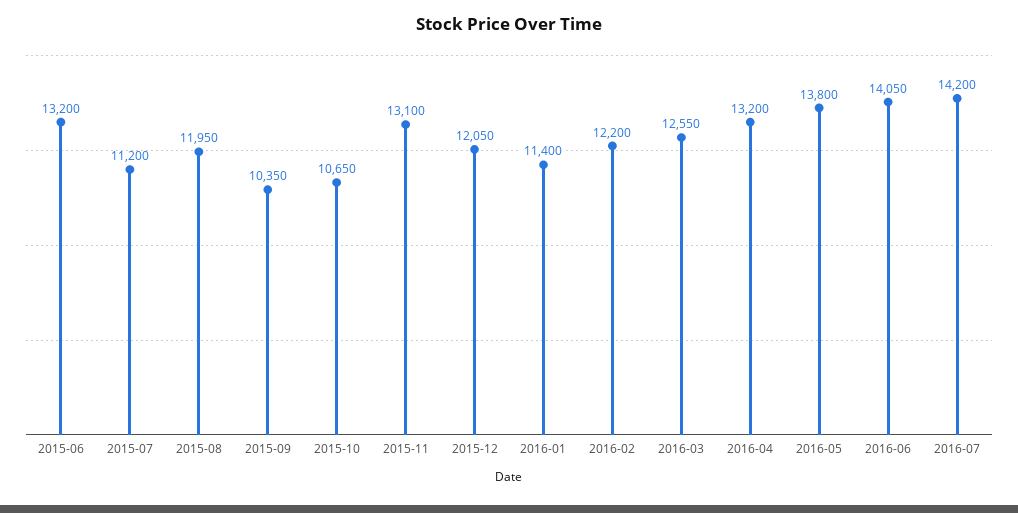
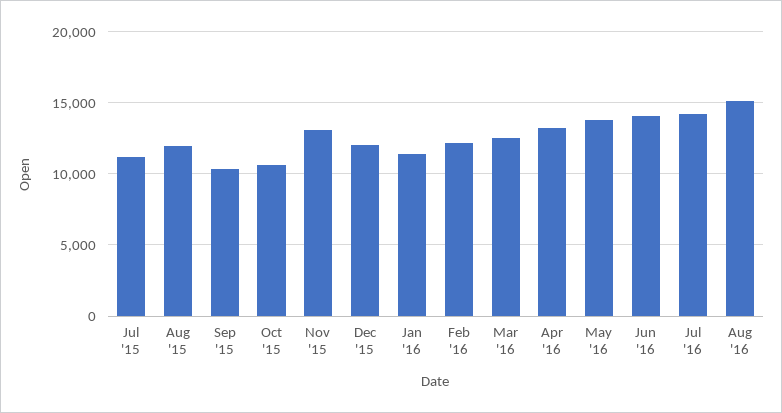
2015-06: 13200 -> none
Aug '16: none -> 15000

